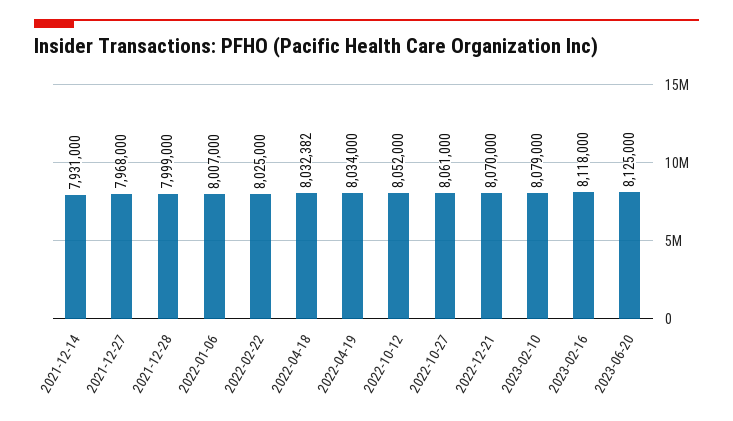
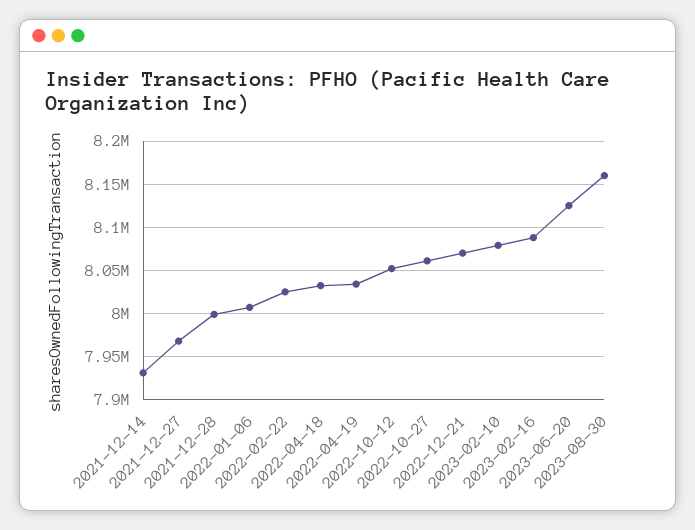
2023-02-16: 8118000 -> 8090000
2023-08-30: none -> 8160000

